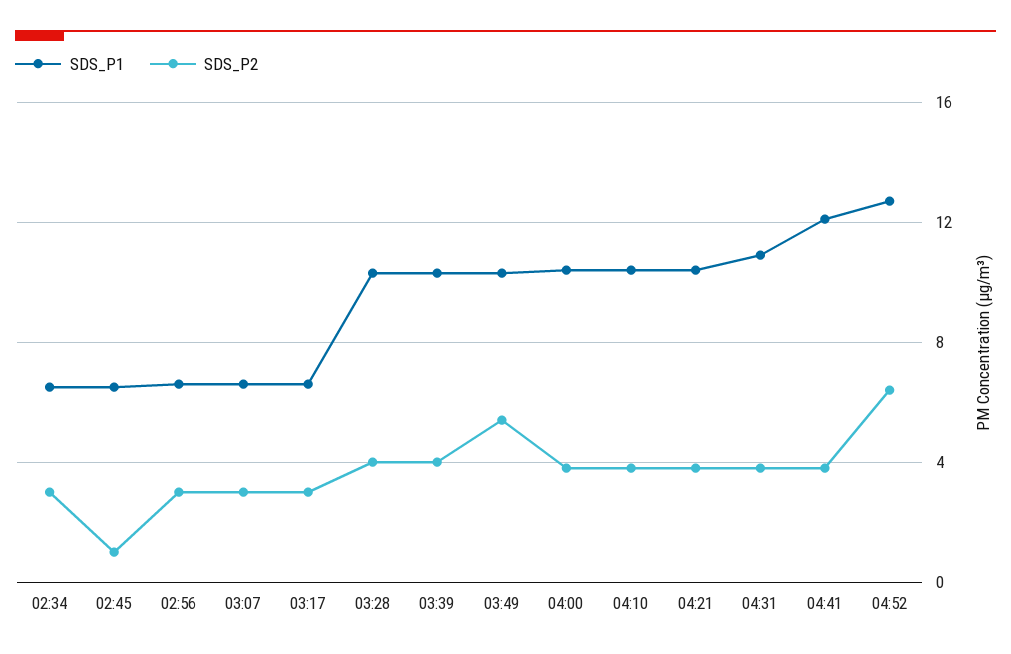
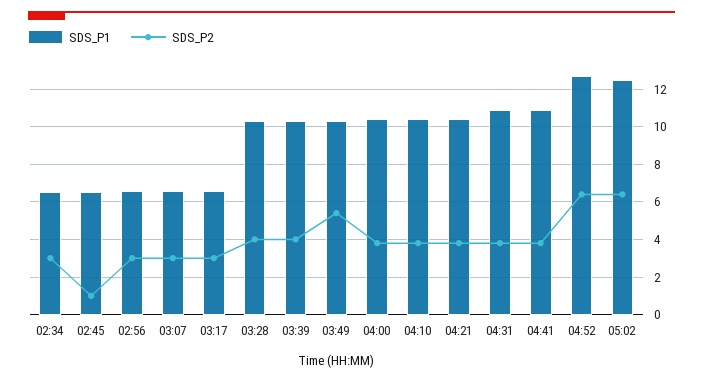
SDS_P1, 04:41: 12 -> 11
SDS_P1, 05:02: none -> 12.5
SDS_P2, 05:02: none -> 6.5

